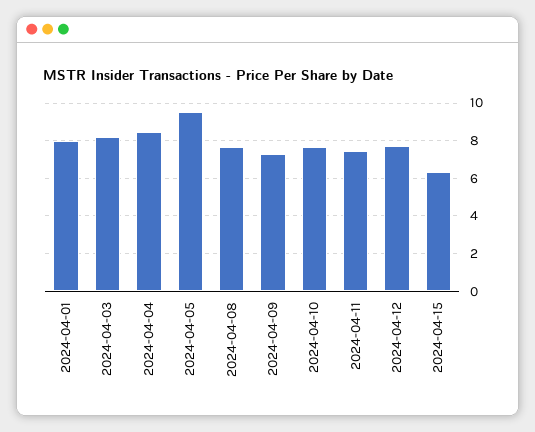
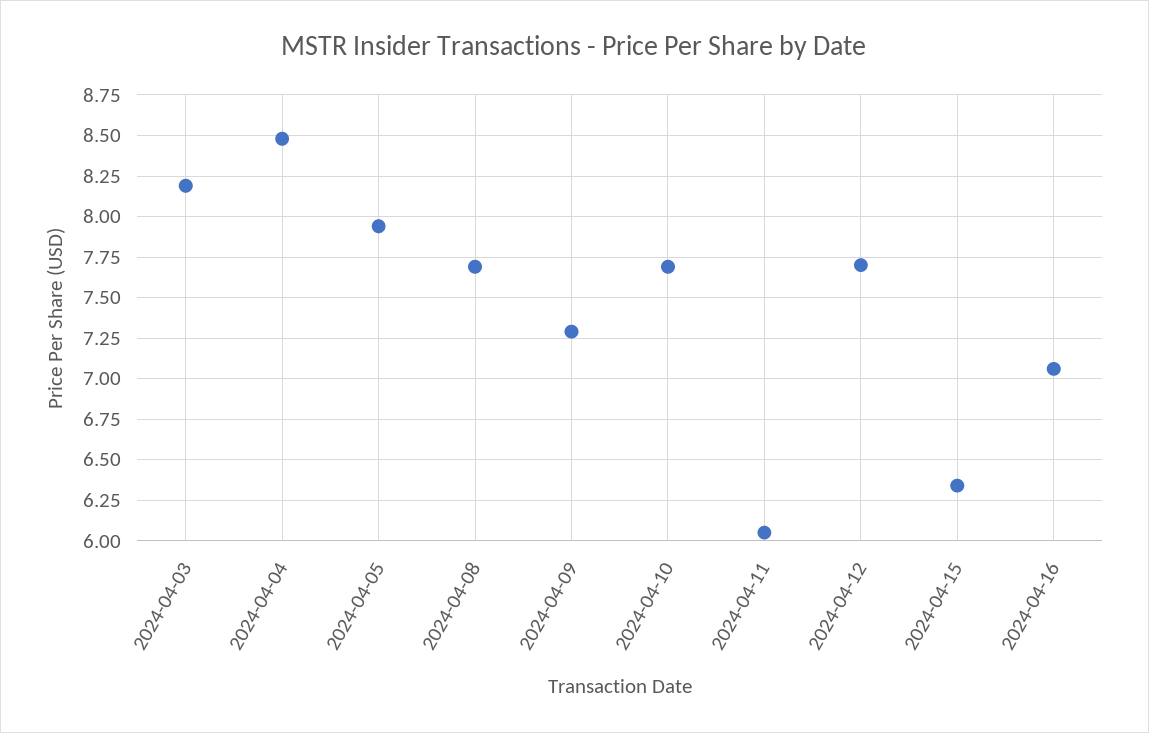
2024-04-01: 8 -> none
2024-04-05: 9.5 -> 7.95
2024-04-11: 7.5 -> 6.05
2024-04-16: none -> 7.05

